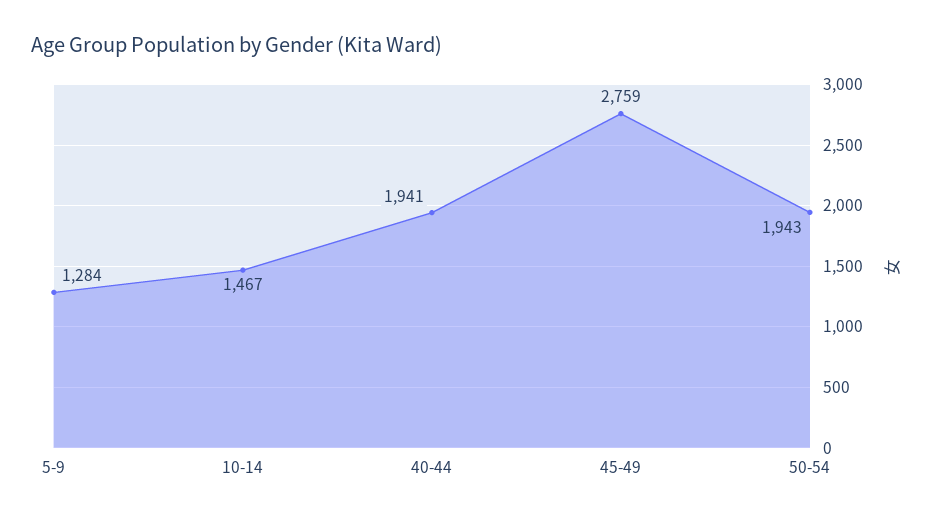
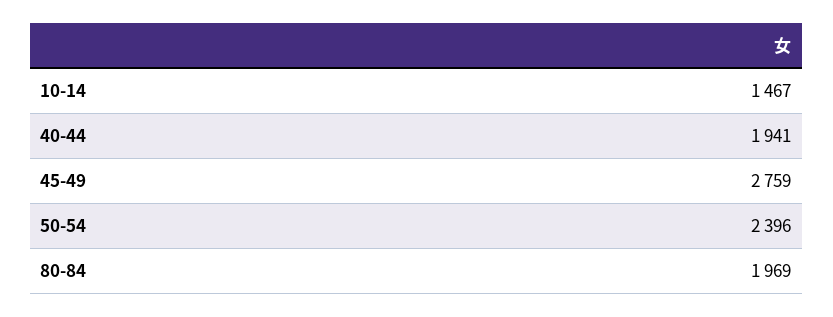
5-9: 1284 -> none
50-54: 1943 -> 2396
80-84: none -> 1969

